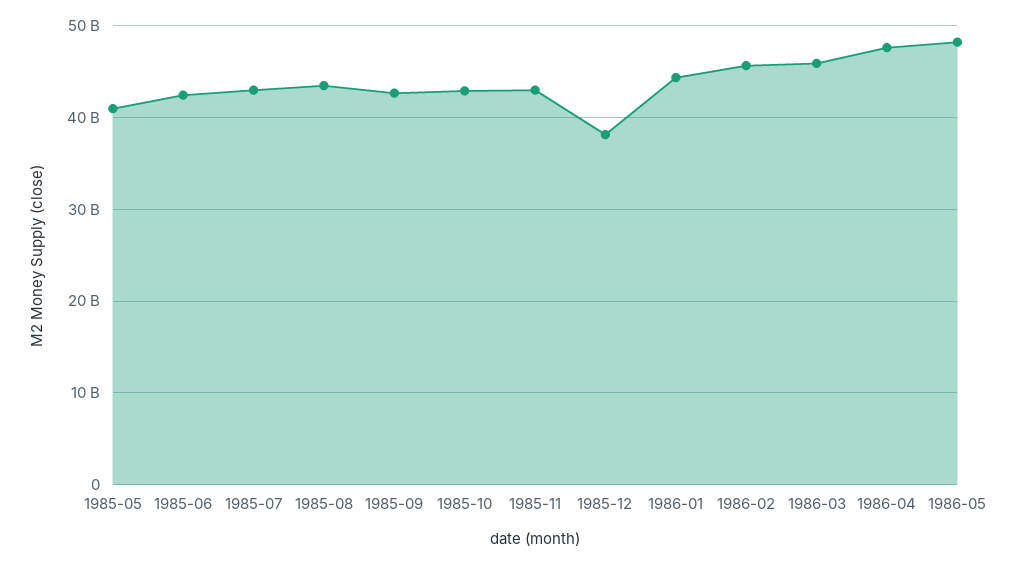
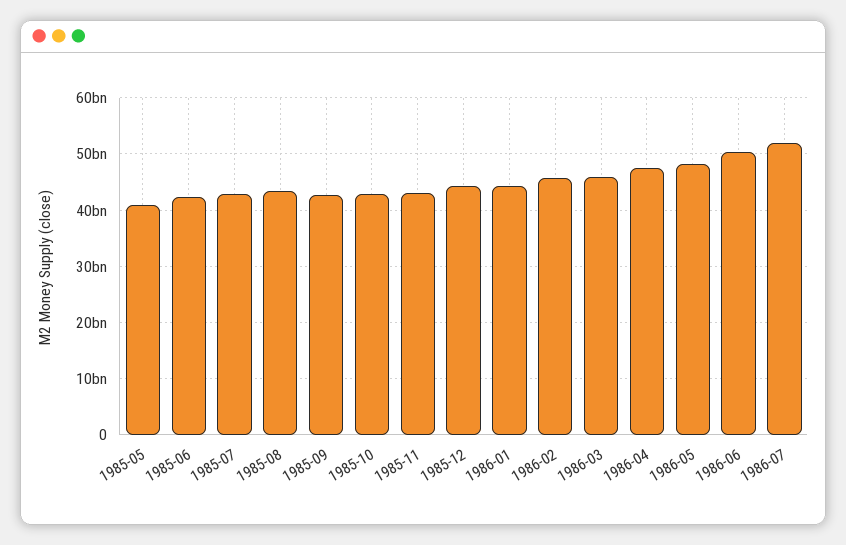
1985-12: 38000000000 -> 44000000000
1986-06: none -> 50000000000
1986-07: none -> 52000000000

